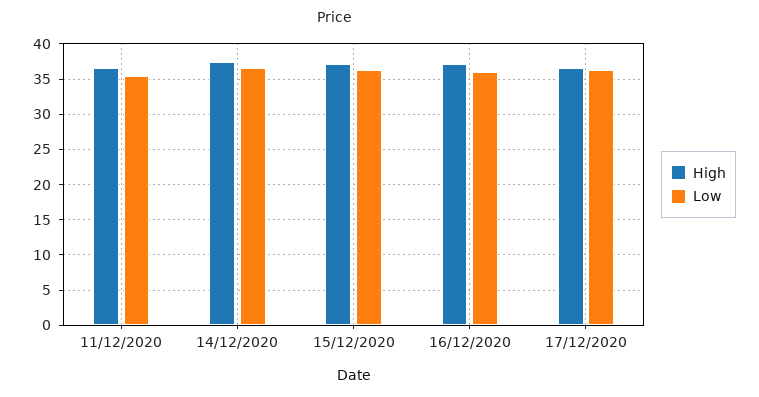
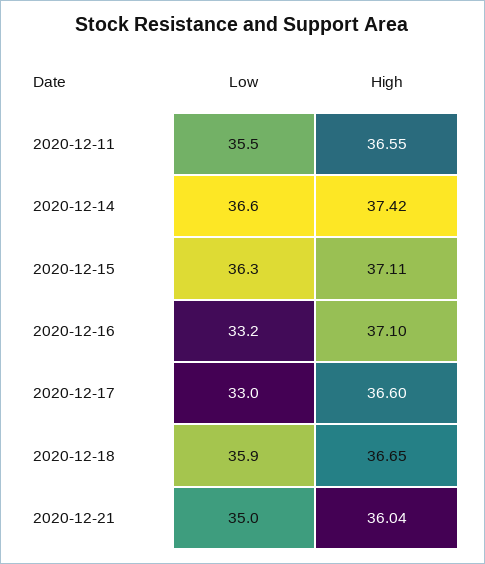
Low, 16/12/2020: 36 -> 33.2
Low, 17/12/2020: 36 -> 33
Low, 2020-12-18: none -> 35.9
High, 2020-12-18: none -> 36.65
Low, 2020-12-21: none -> 35
High, 2020-12-21: none -> 36.04

